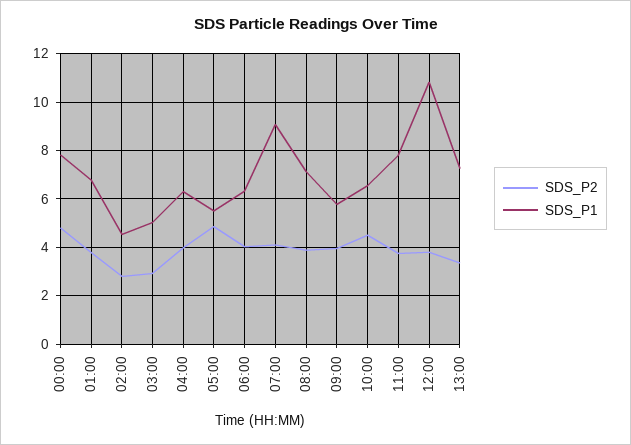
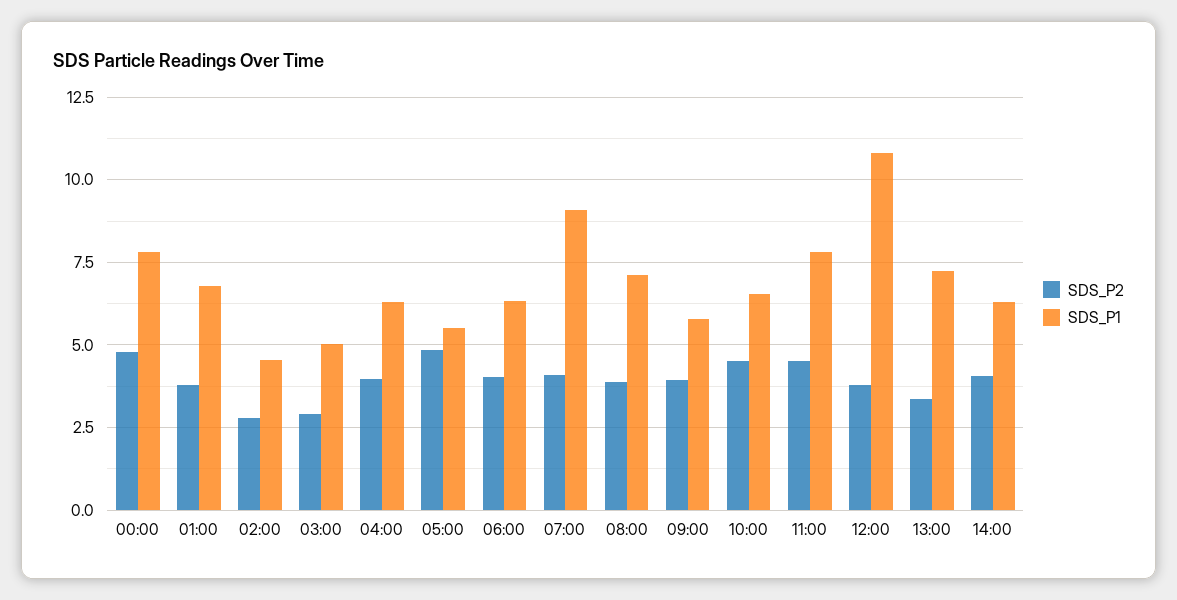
SDS_P2, 11:00: 3.75 -> 4.5
SDS_P2, 14:00: none -> 4
SDS_P1, 14:00: none -> 6.25

